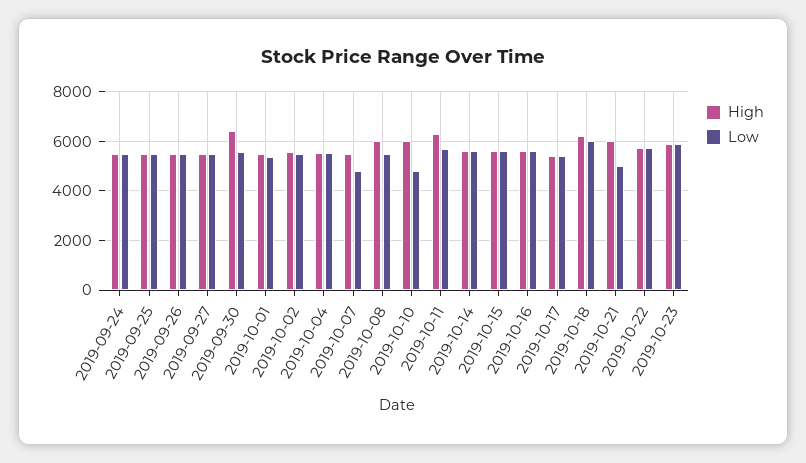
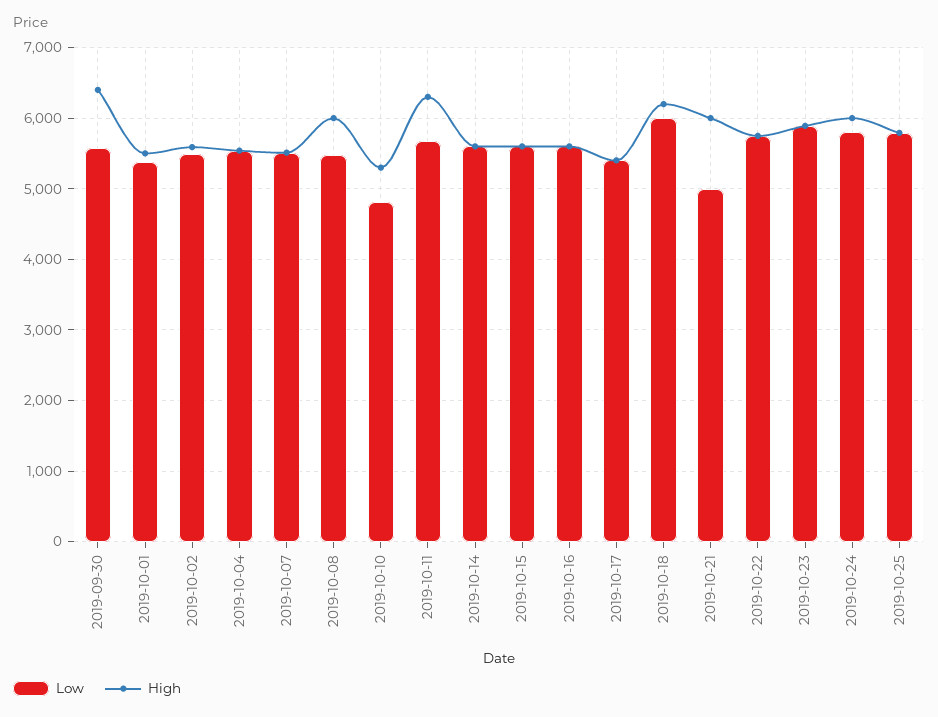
High, 2019-09-24: 5500 -> none
Low, 2019-09-24: 5500 -> none
High, 2019-09-25: 5500 -> none
Low, 2019-09-25: 5500 -> none
High, 2019-09-26: 5500 -> none
Low, 2019-09-26: 5500 -> none
High, 2019-09-27: 5500 -> none
Low, 2019-09-27: 5500 -> none
Low, 2019-10-07: 4750 -> 5500
High, 2019-10-10: 6000 -> 5300
Low, 2019-10-24: none -> 5800
High, 2019-10-24: none -> 6000
Low, 2019-10-25: none -> 5800
High, 2019-10-25: none -> 5800

